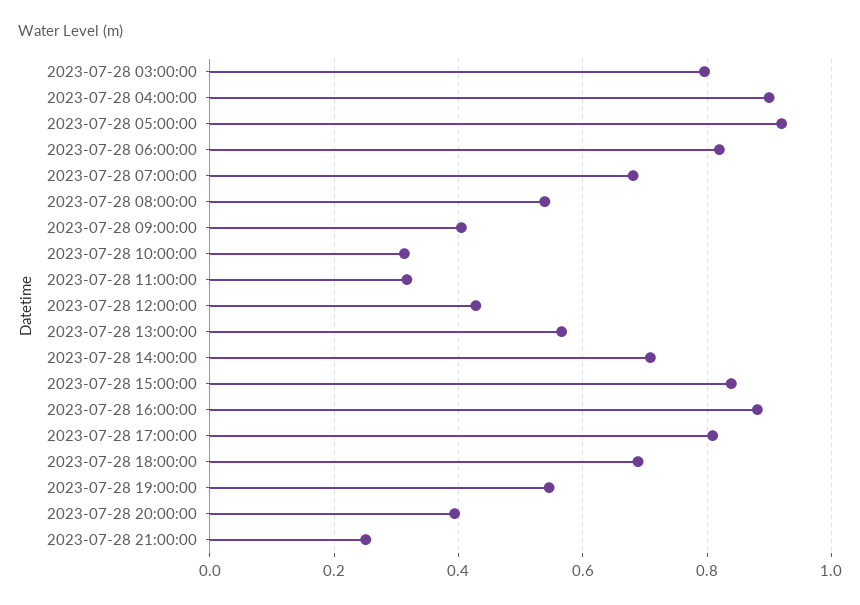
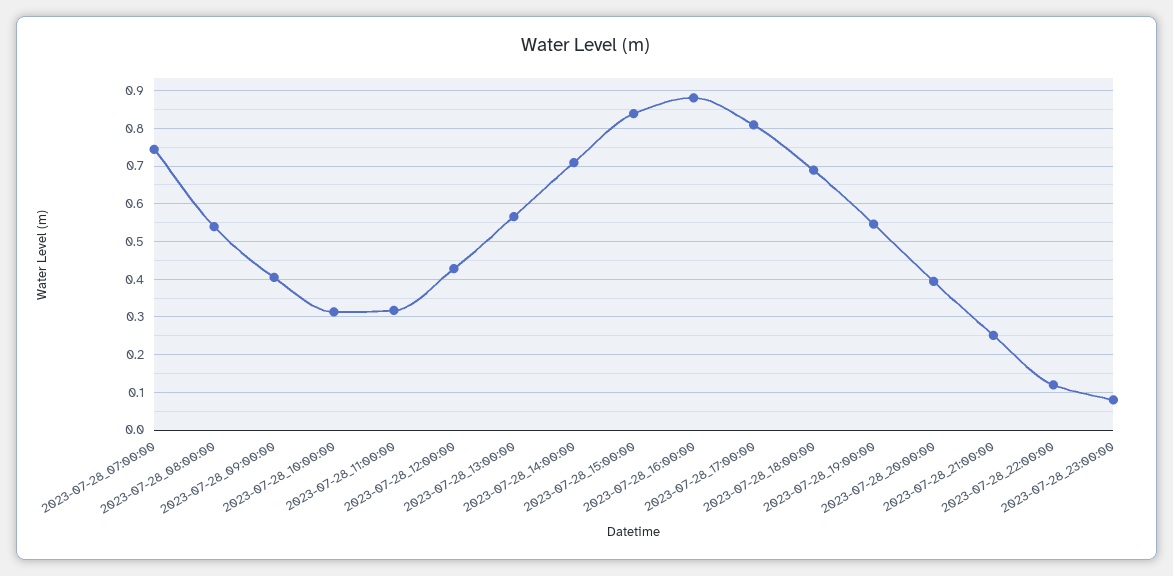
2023-07-28 03:00:00: 0.8 -> none
2023-07-28 04:00:00: 0.9 -> none
2023-07-28 05:00:00: 0.92 -> none
2023-07-28 06:00:00: 0.82 -> none
2023-07-28 07:00:00: 0.68 -> 0.74
2023-07-28_22:00:00: none -> 0.12
2023-07-28_23:00:00: none -> 0.08

